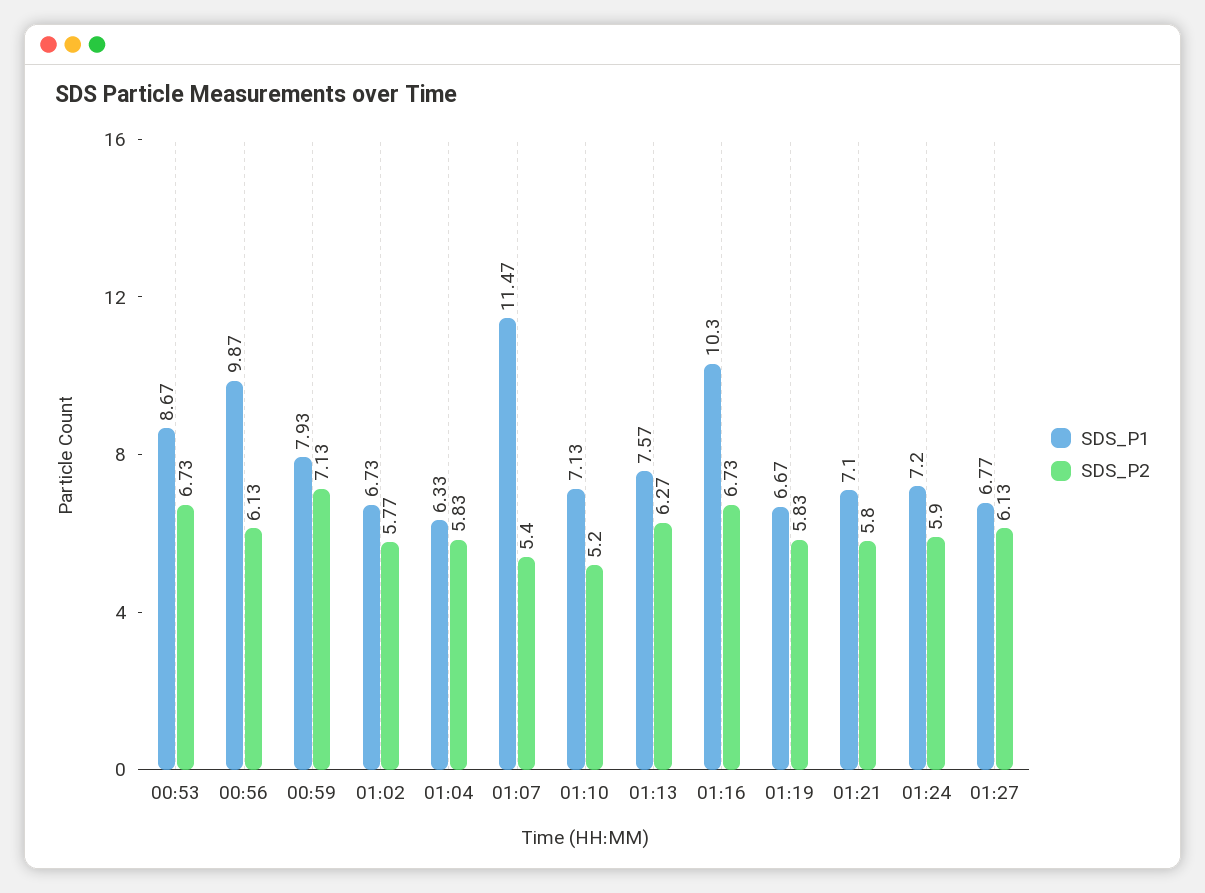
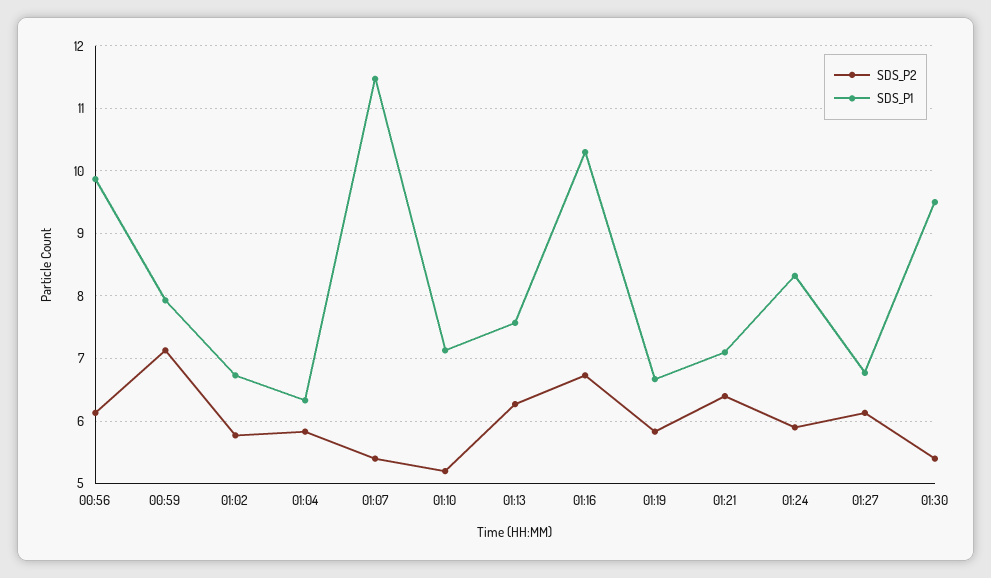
SDS_P1, 00:53: 8.67 -> none
SDS_P2, 00:53: 6.73 -> none
SDS_P2, 01:21: 5.8 -> 6.4
SDS_P1, 01:24: 7.2 -> 8.3
SDS_P2, 01:30: none -> 5.4
SDS_P1, 01:30: none -> 9.5

